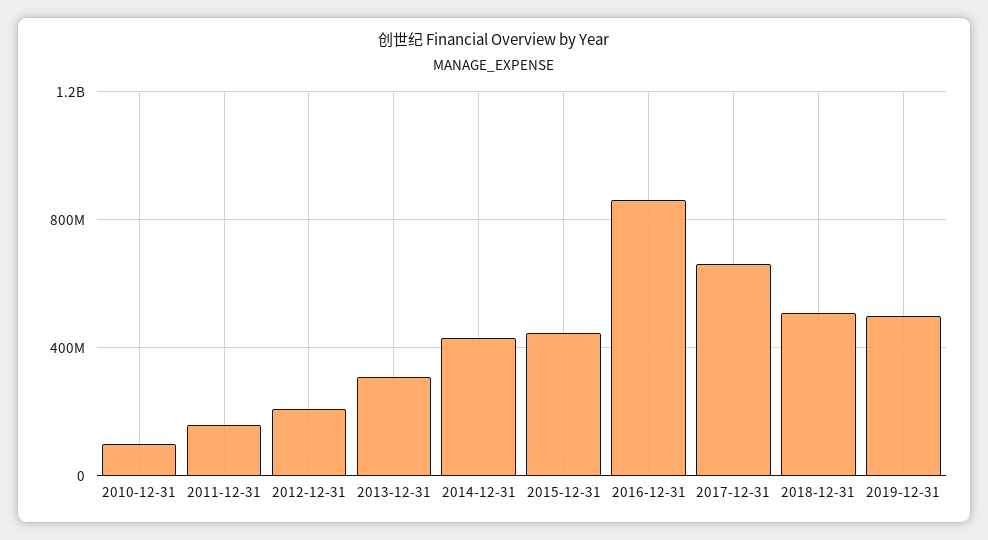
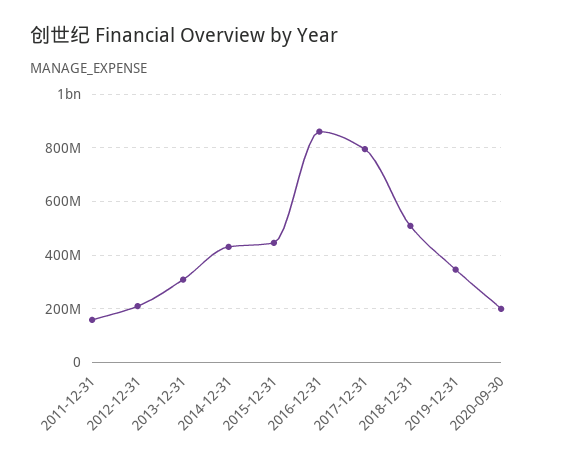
2010-12-31: 100000000 -> none
2017-12-31: 650000000 -> 800000000
2019-12-31: 500000000 -> 350000000
2020-09-30: none -> 200000000

